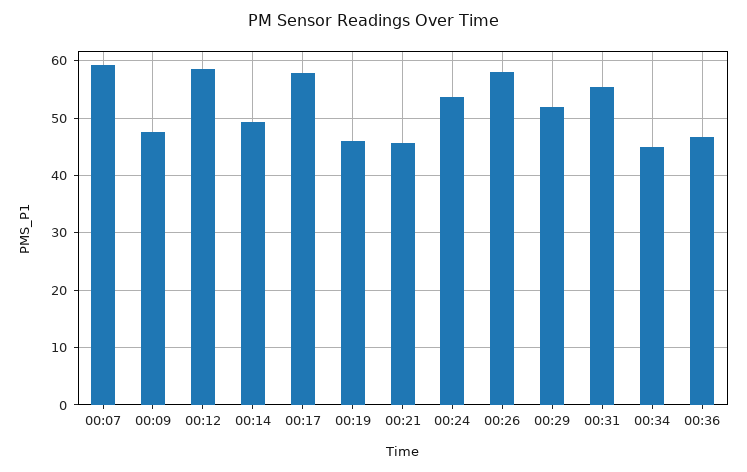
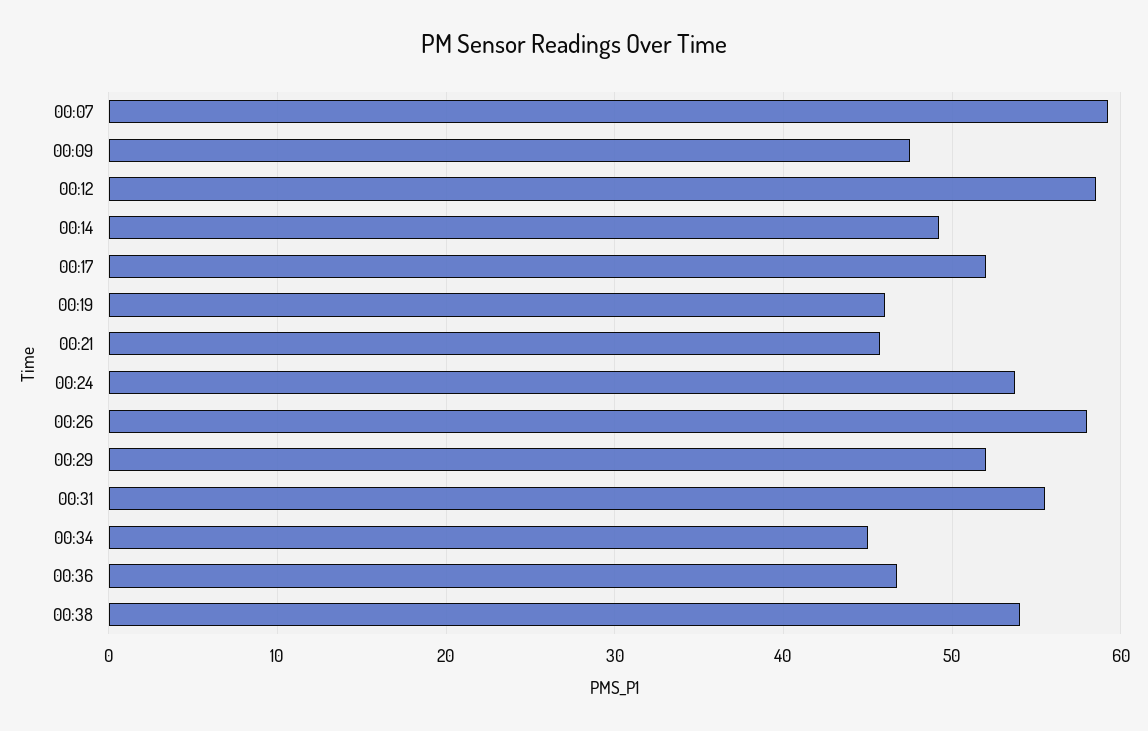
00:17: 58 -> 52
00:38: none -> 54

